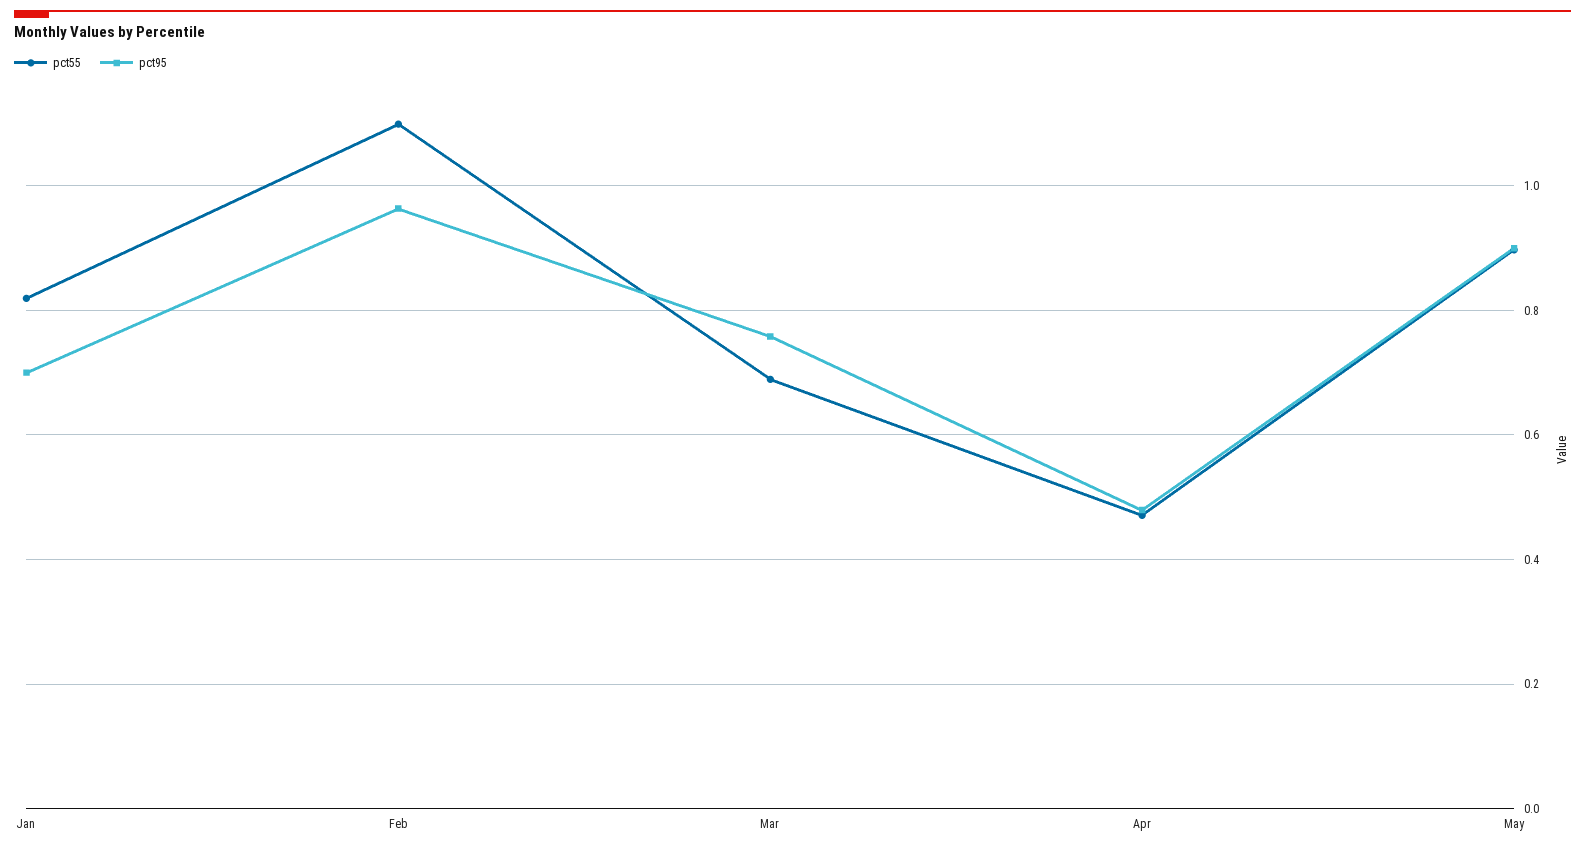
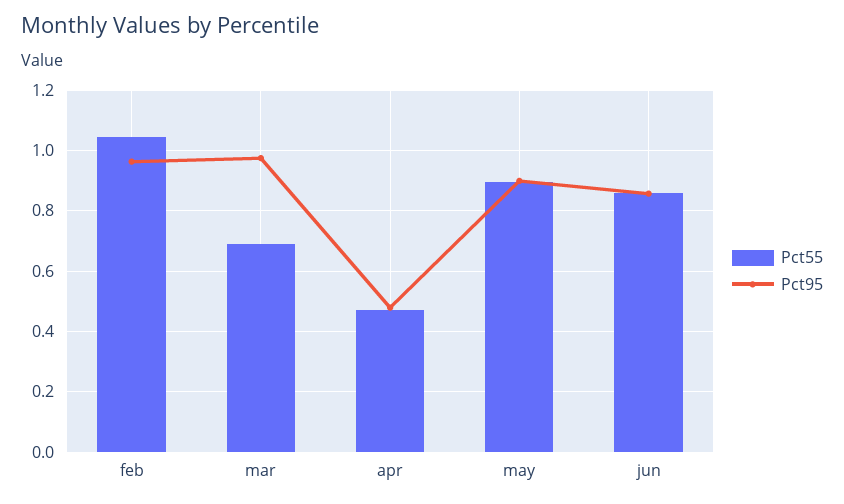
pct55, Jan: 0.82 -> none
pct95, Jan: 0.7 -> none
pct55, Feb: 1.1 -> 1.04
pct95, Mar: 0.76 -> 0.98
pct55, jun: none -> 0.86
pct95, jun: none -> 0.86

